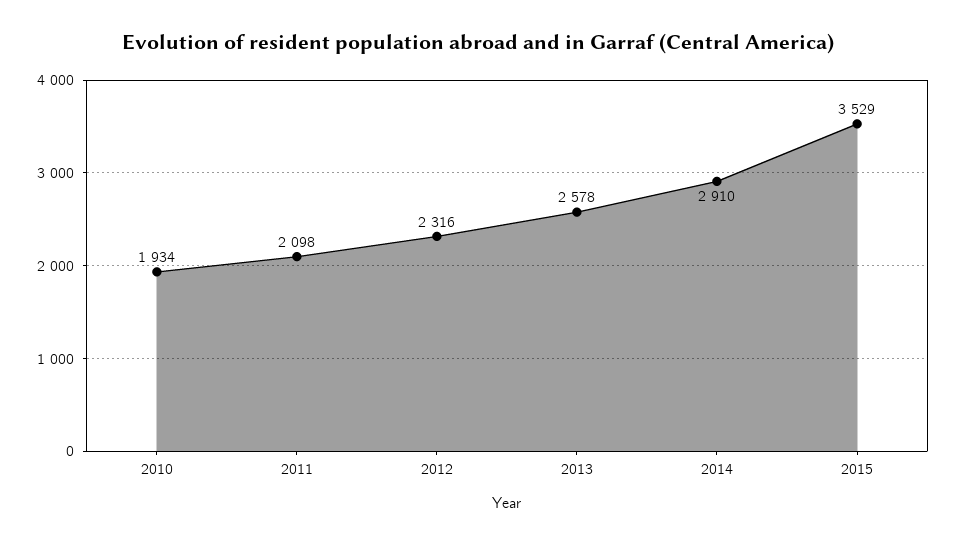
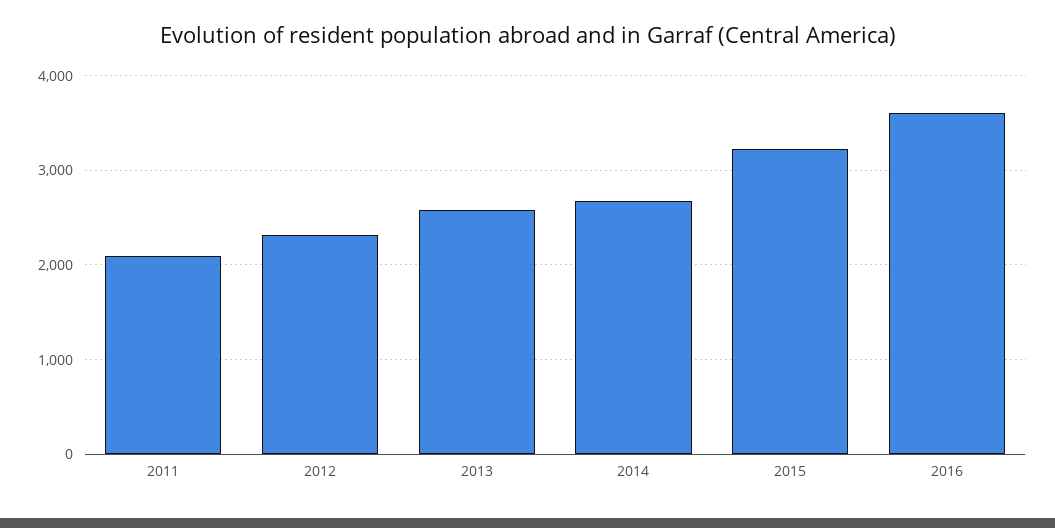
2010: 1934 -> none
2014: 2910 -> 2700
2015: 3529 -> 3200
2016: none -> 3600

